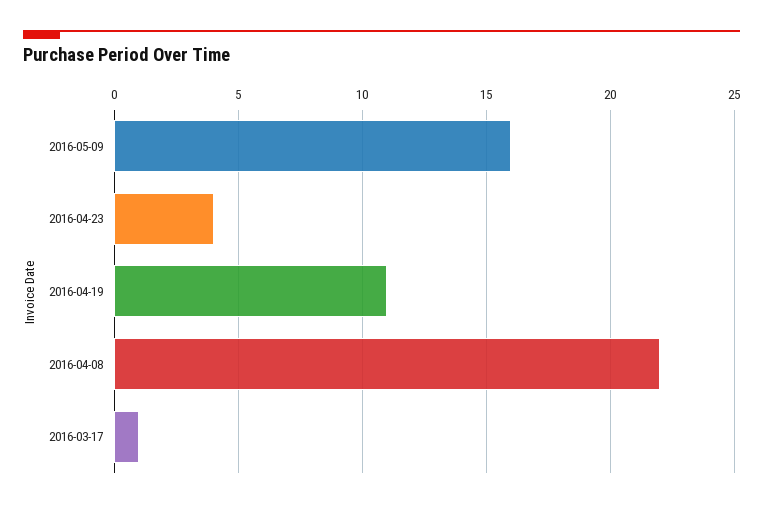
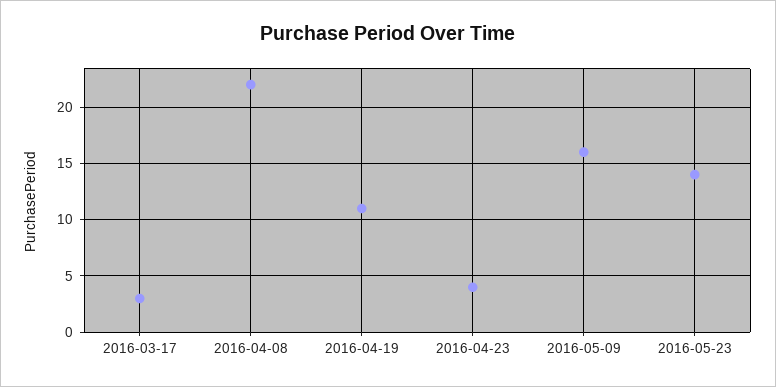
2016-03-17: 1 -> 3
2016-05-23: none -> 14

